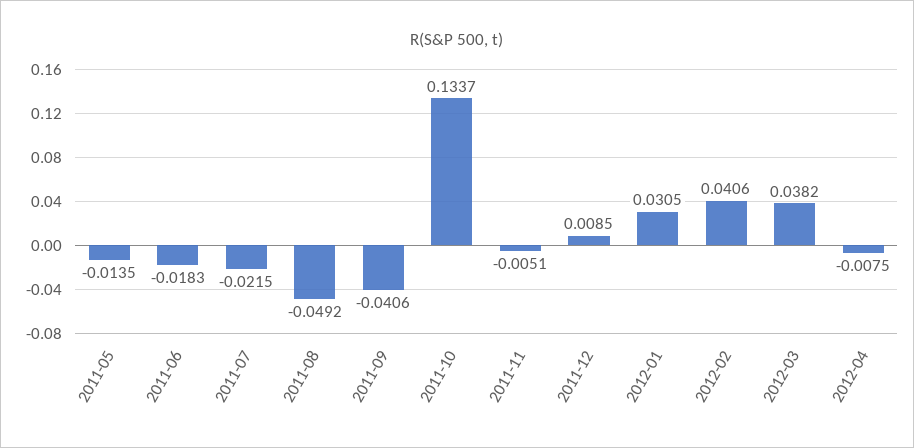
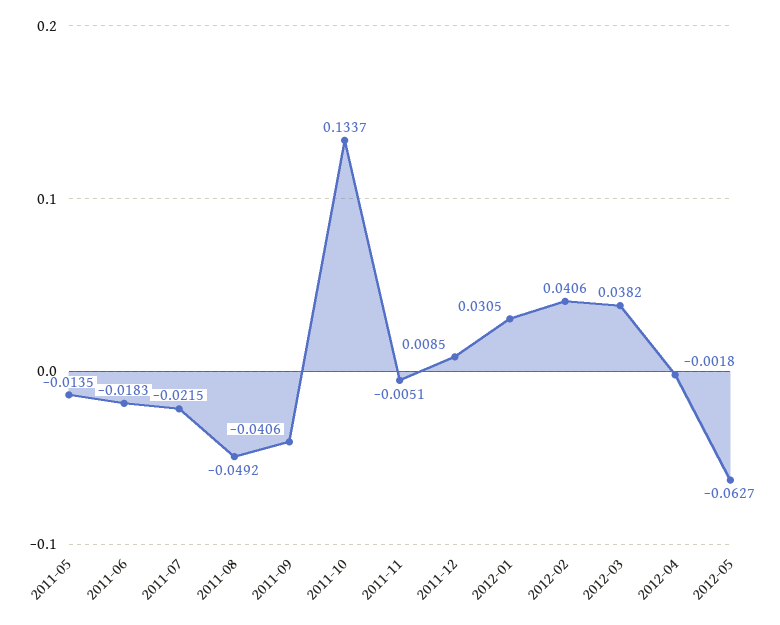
2012-04: -0.0075 -> -0.0018
2012-05: none -> -0.0627

